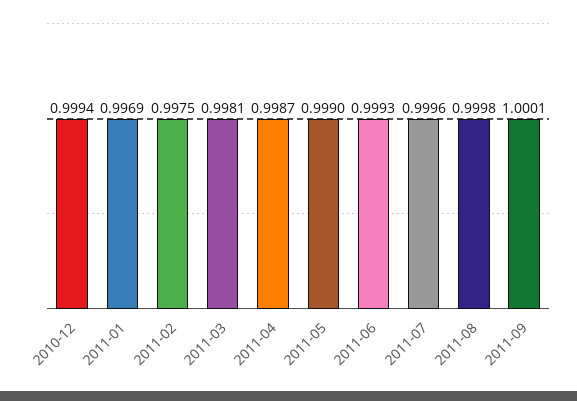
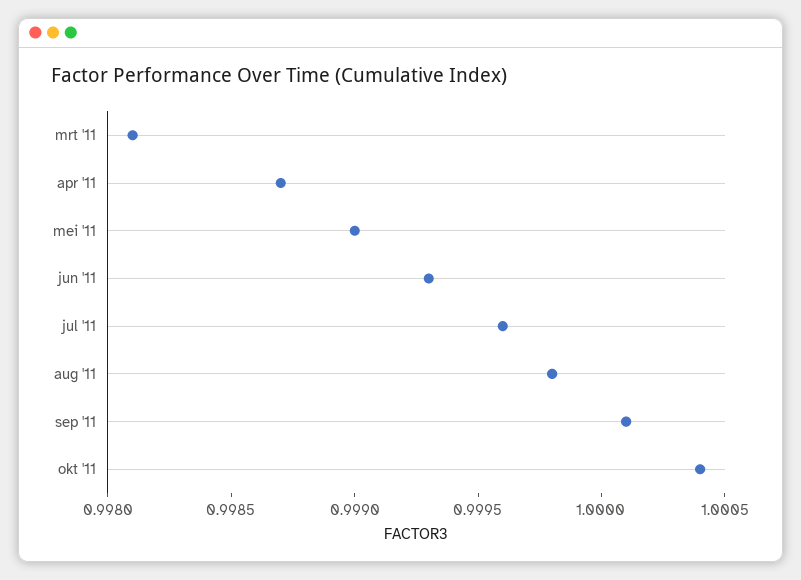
2010-12: 0.9994 -> none
2011-01: 0.9969 -> none
2011-02: 0.9975 -> none
okt '11: none -> 1.0004

